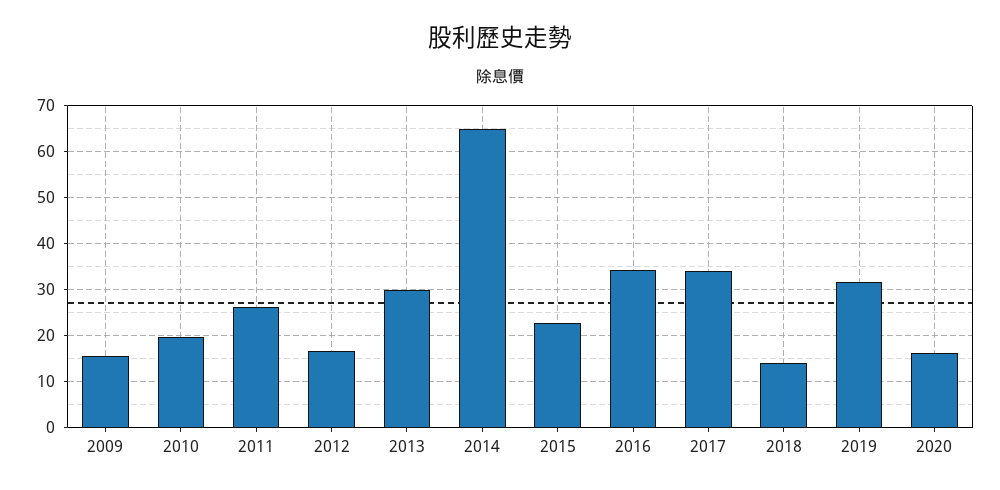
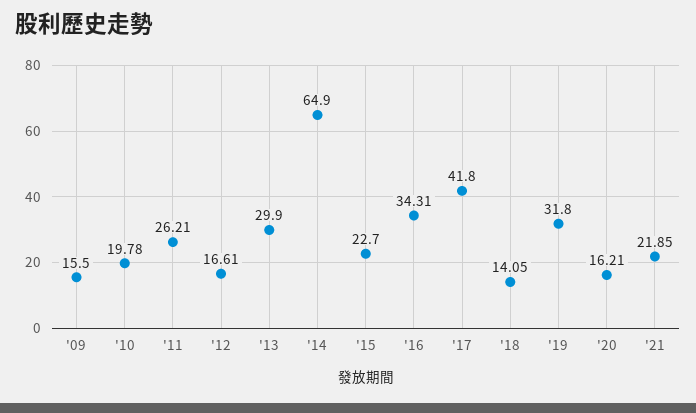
2017: 34 -> 41.8
'21: none -> 21.85

